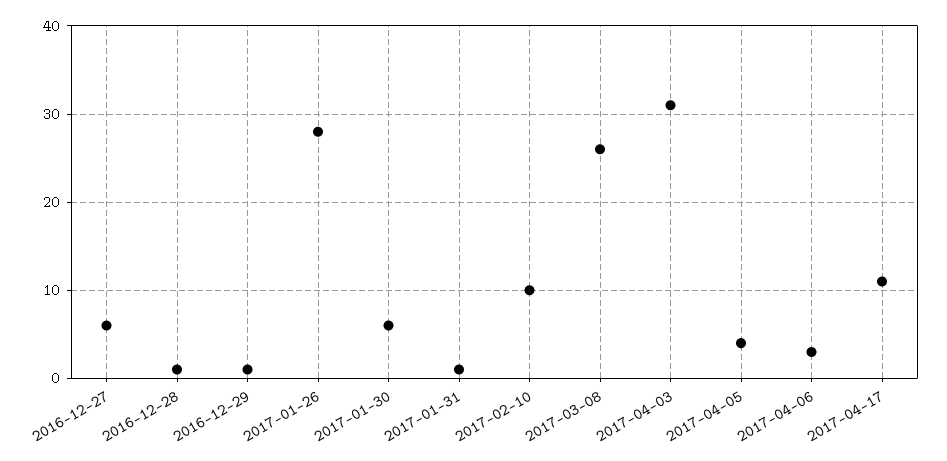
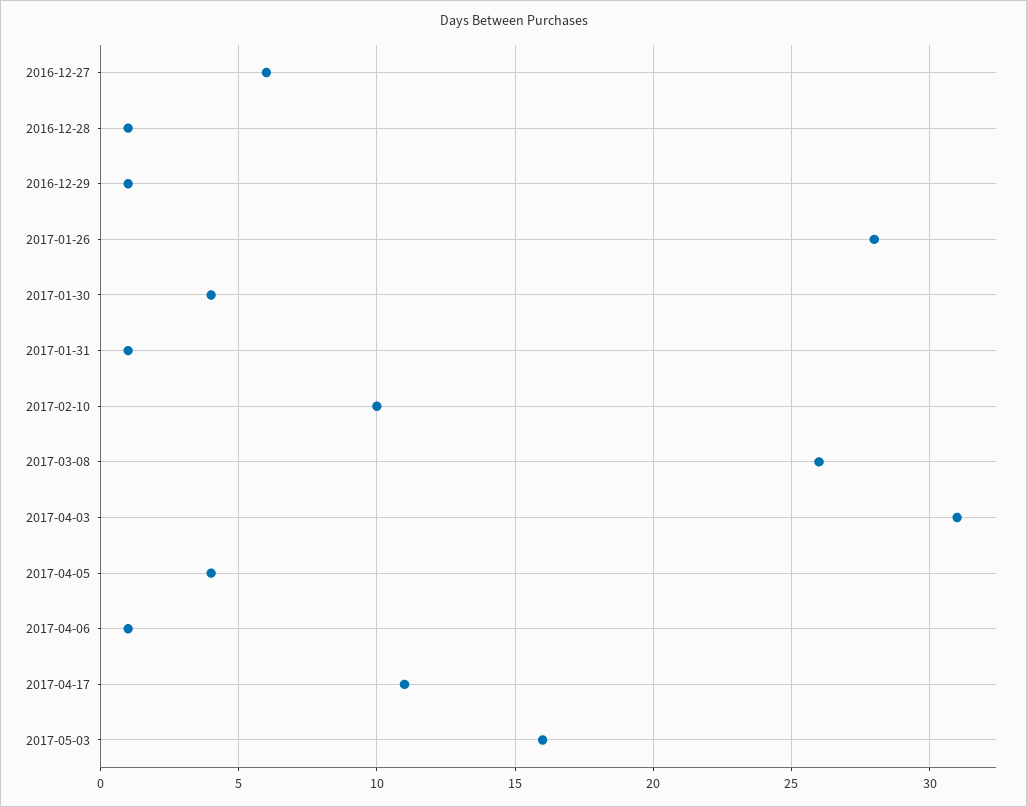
2017-01-30: 6 -> 4
2017-04-06: 3 -> 1
2017-05-03: none -> 16

